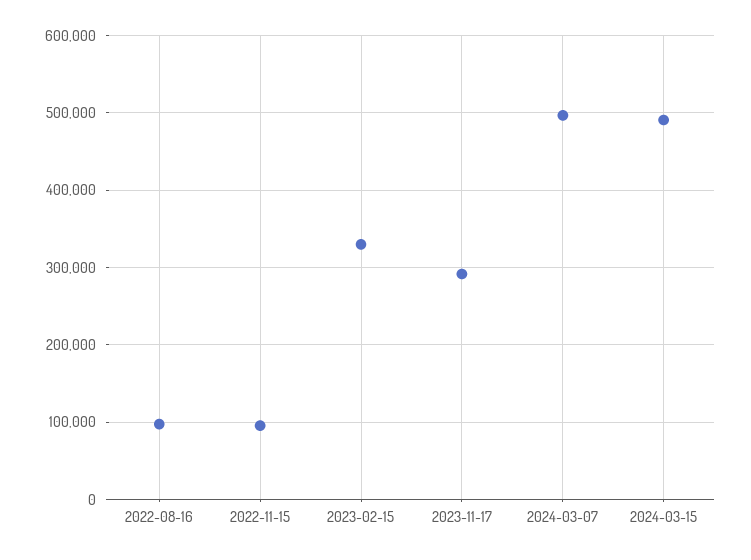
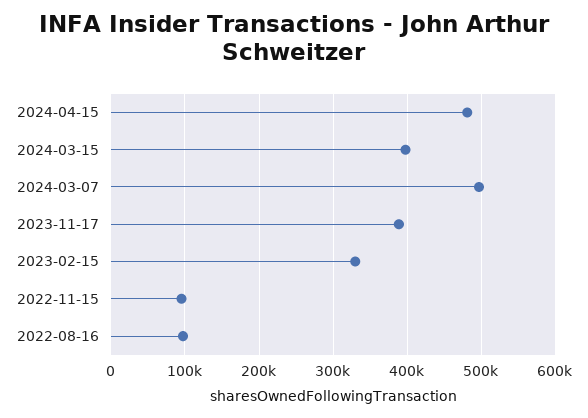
2023-11-17: 290000 -> 390000
2024-03-15: 490000 -> 400000
2024-04-15: none -> 480000

